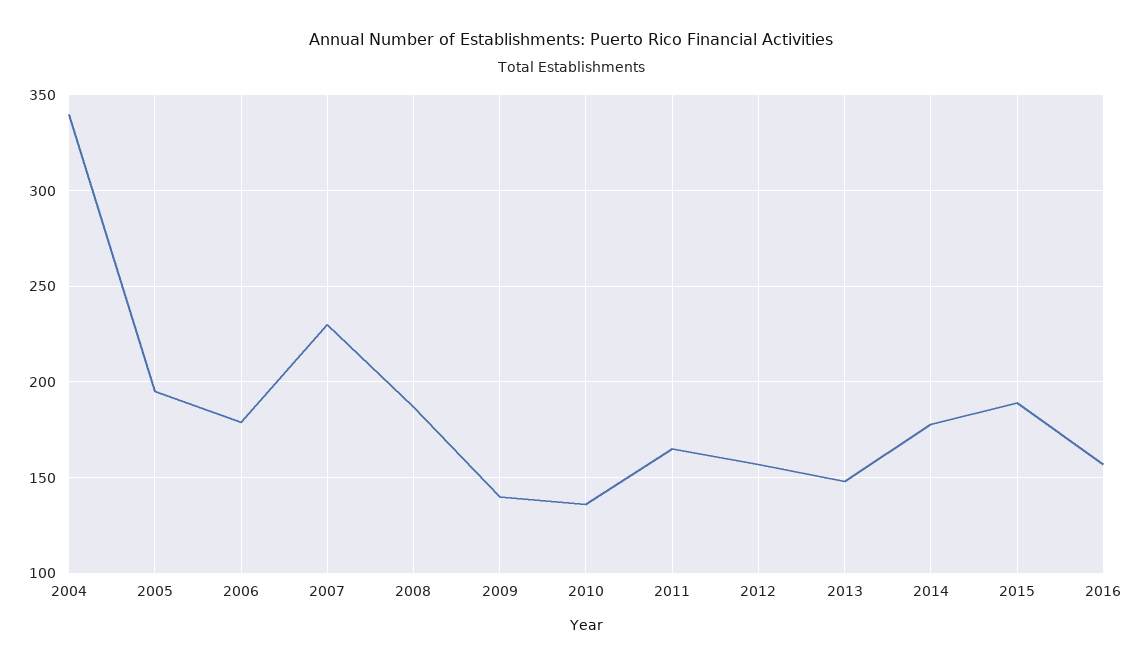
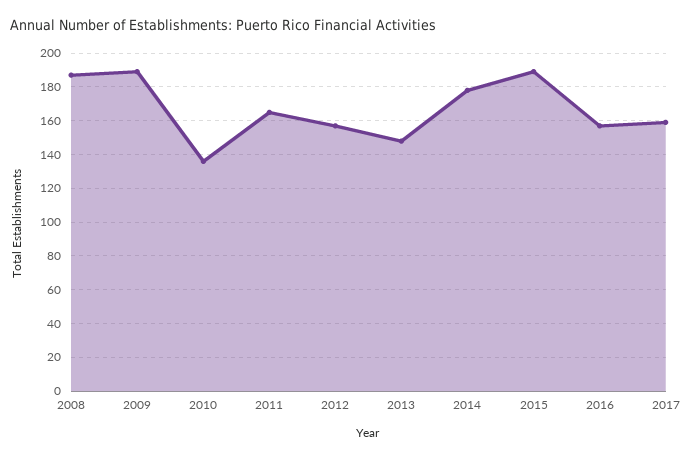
2004: 340 -> none
2005: 195 -> none
2006: 180 -> none
2007: 230 -> none
2009: 140 -> 190
2017: none -> 160

